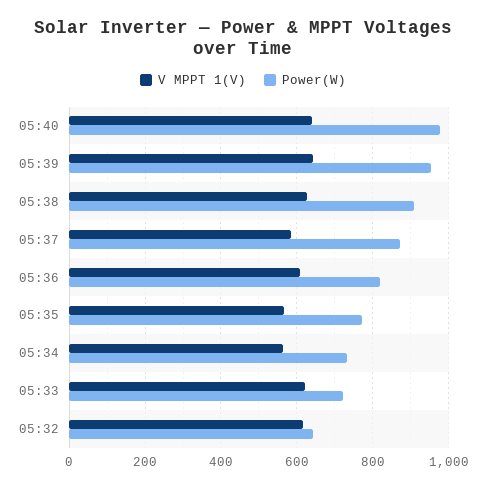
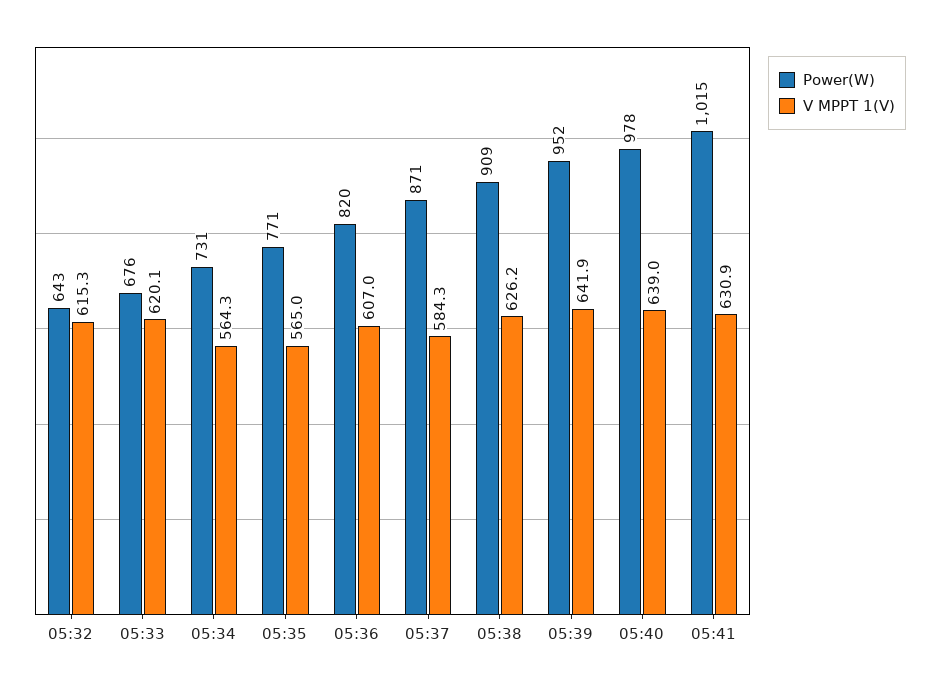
Power(W), 05:33: 720 -> 676
Power(W), 05:41: none -> 1015
V MPPT 1(V), 05:41: none -> 630.9

